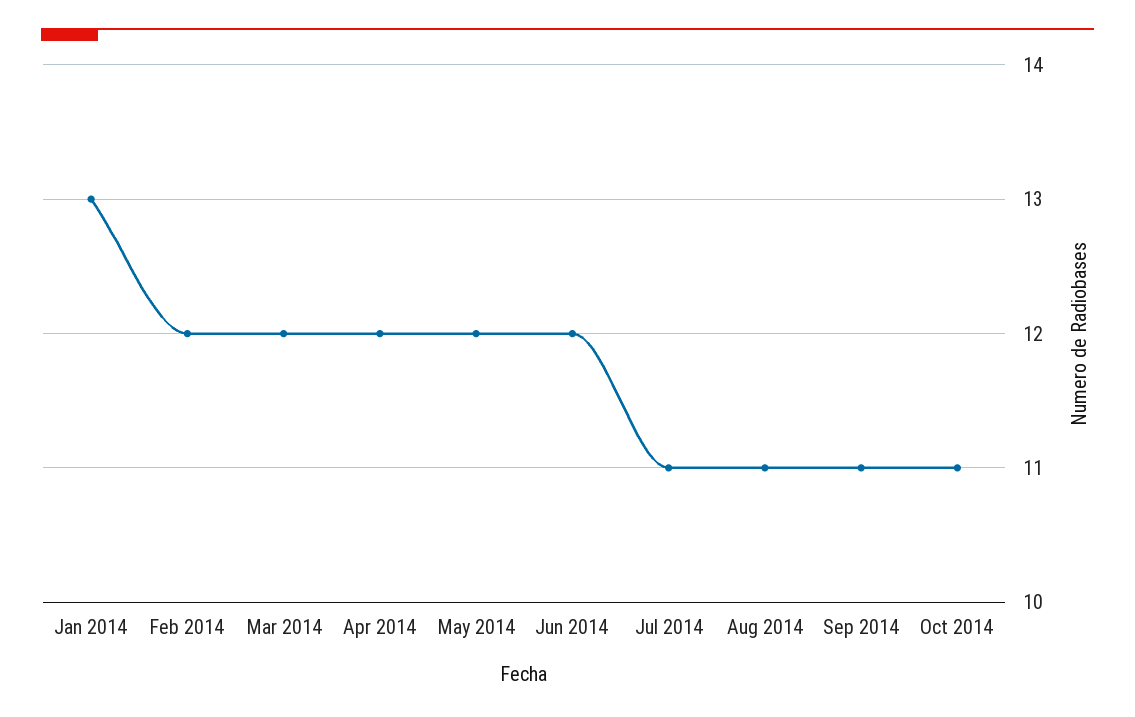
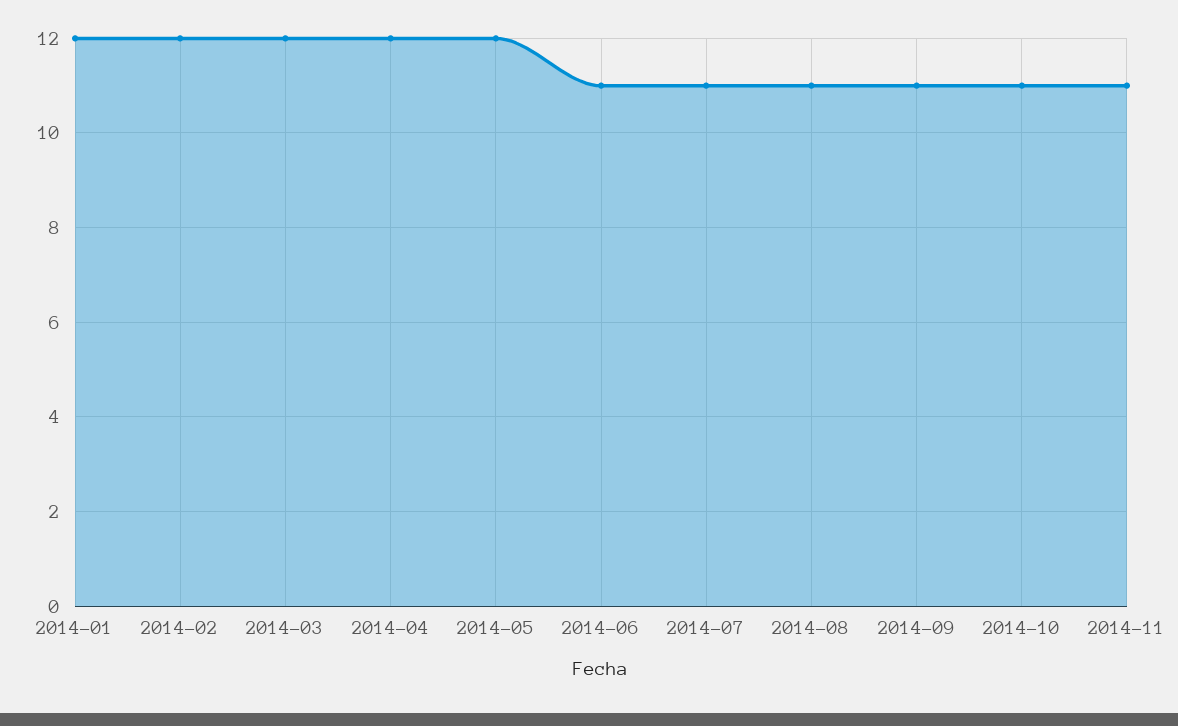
Jan 2014: 13 -> 12
Jun 2014: 12 -> 11
2014-11: none -> 11

